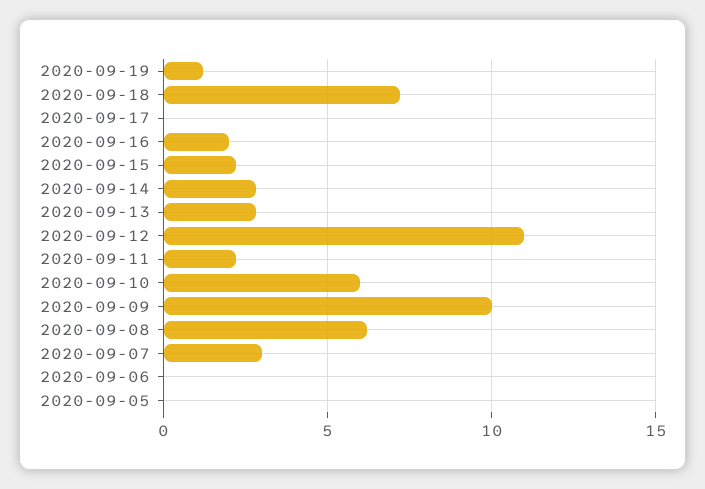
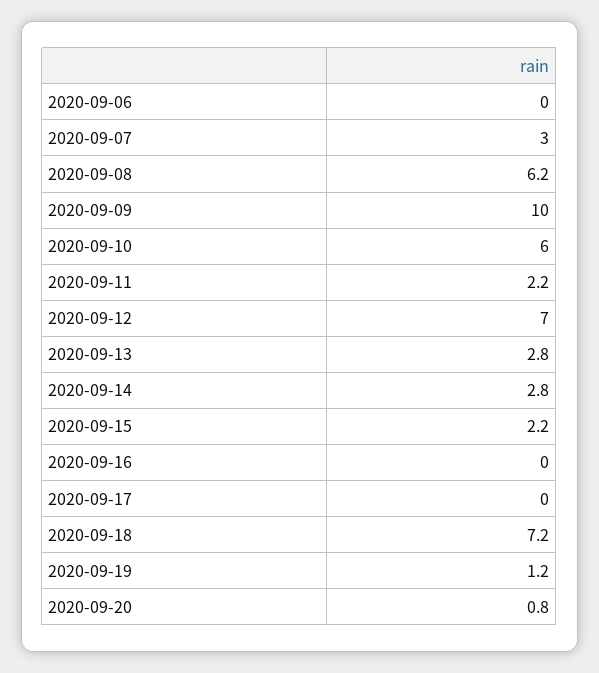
2020-09-16: 2 -> 0
2020-09-12: 11 -> 7
2020-09-05: 0 -> none
2020-09-20: none -> 0.8

